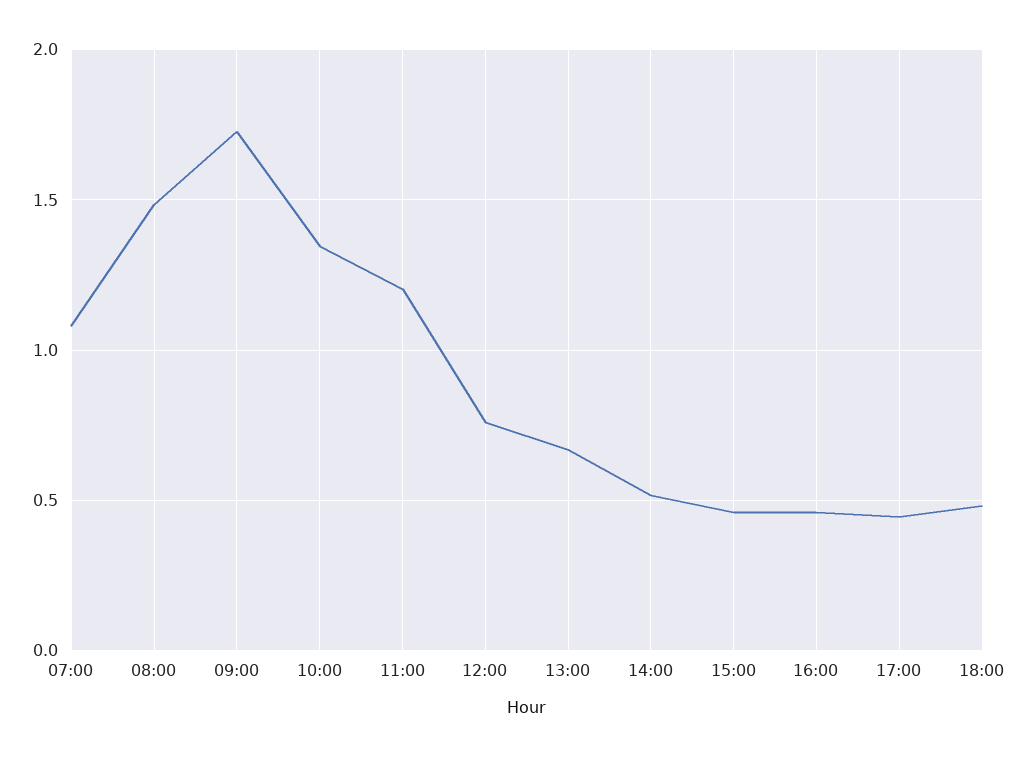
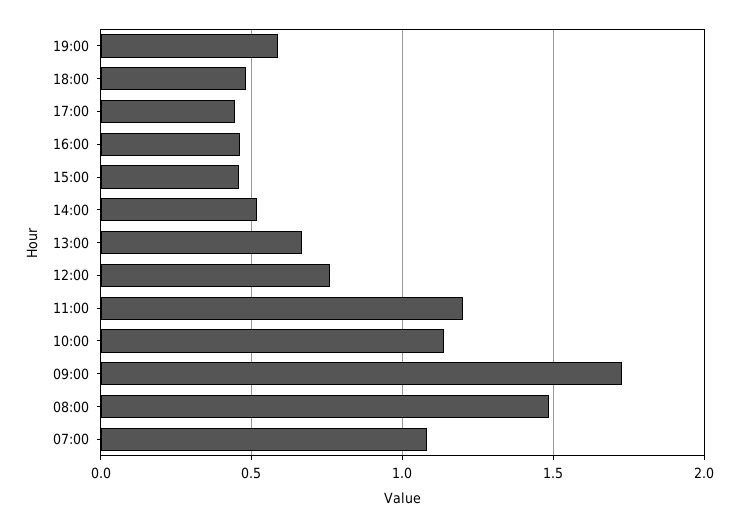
10:00: 1.35 -> 1.15
19:00: none -> 0.6

